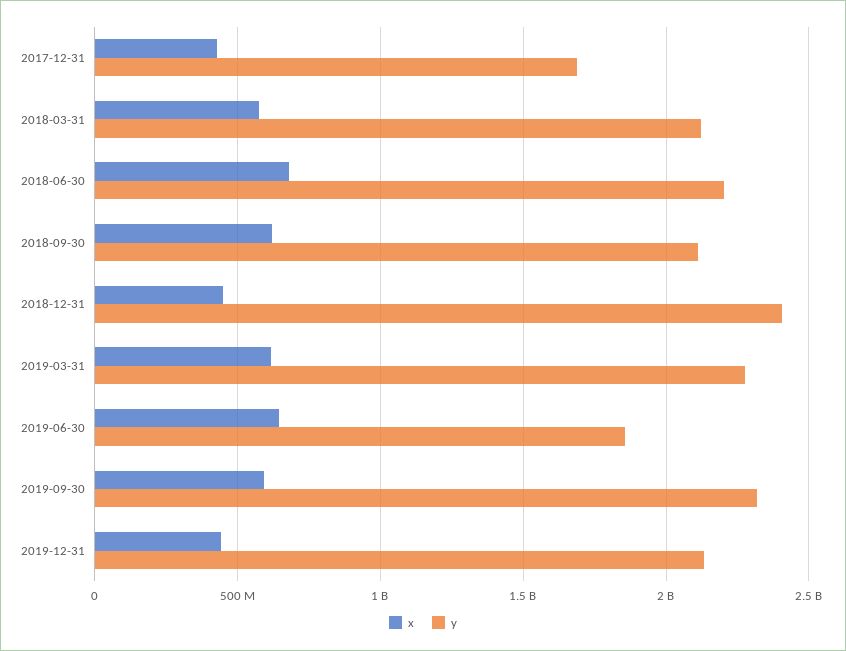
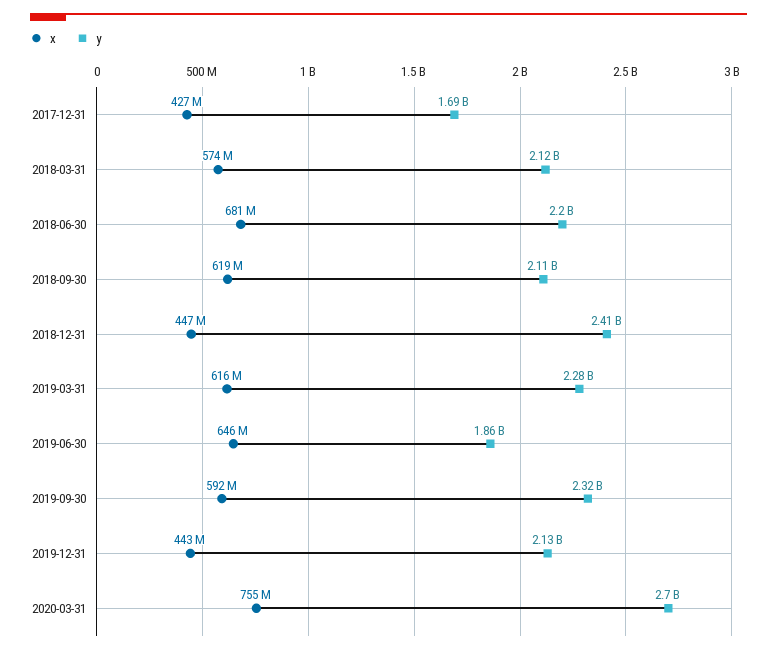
x, 2020-03-31: none -> 755000000
y, 2020-03-31: none -> 2700000000

